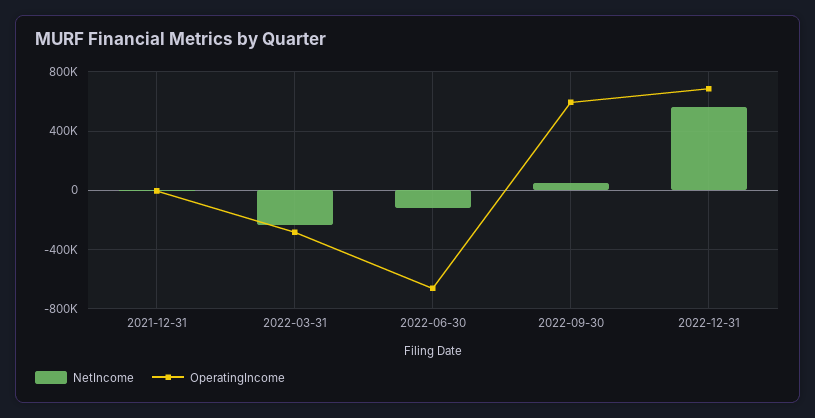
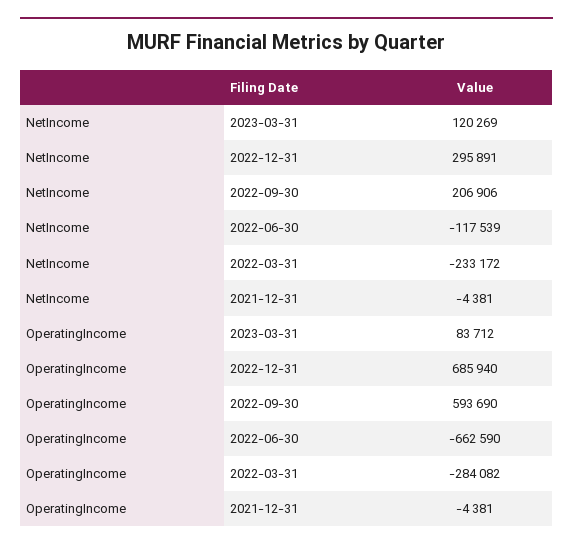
NetIncome, 2022-09-30: 50000 -> 206906
NetIncome, 2022-12-31: 550000 -> 295891
NetIncome, 2023-03-31: none -> 120269
OperatingIncome, 2023-03-31: none -> 83712

